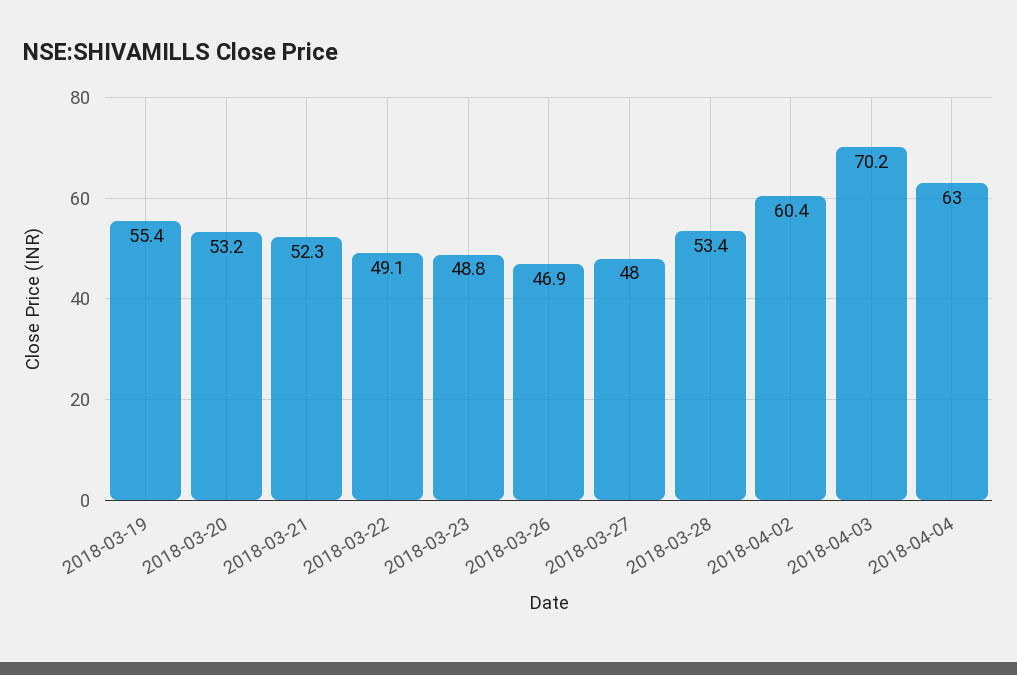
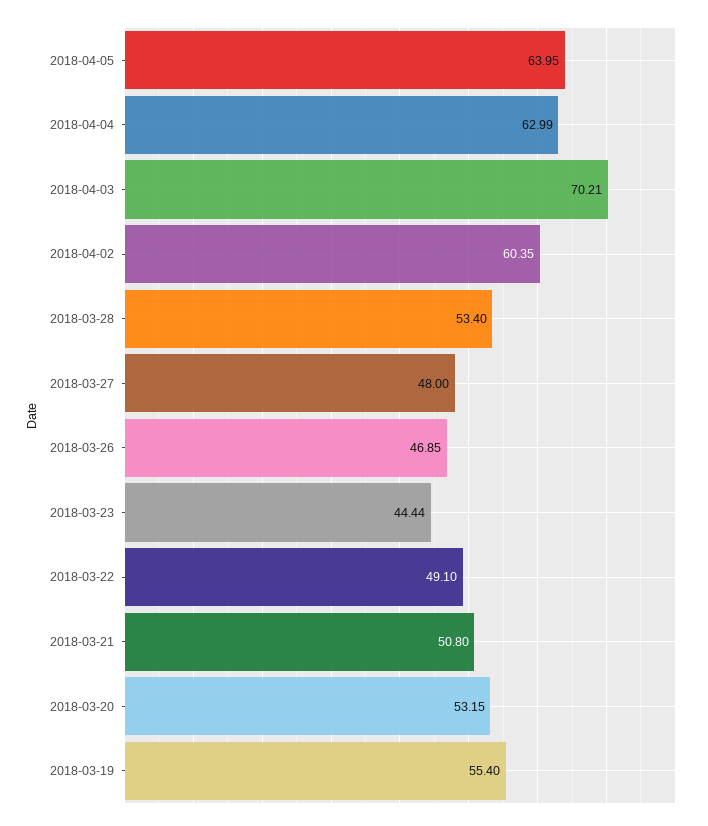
2018-03-21: 52.3 -> 50.8
2018-03-23: 48.8 -> 44.44
2018-04-05: none -> 63.95

